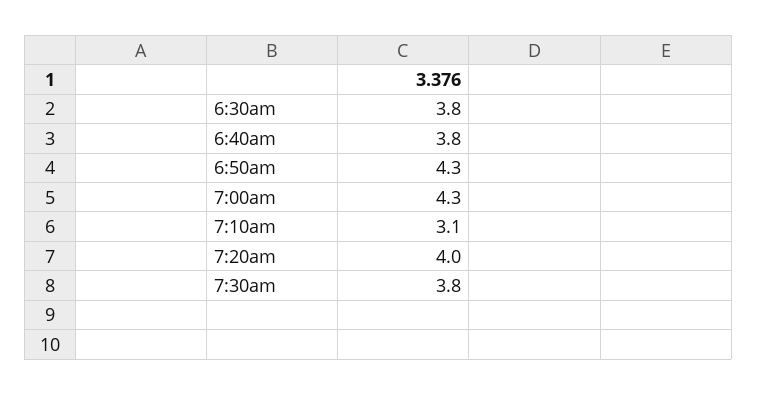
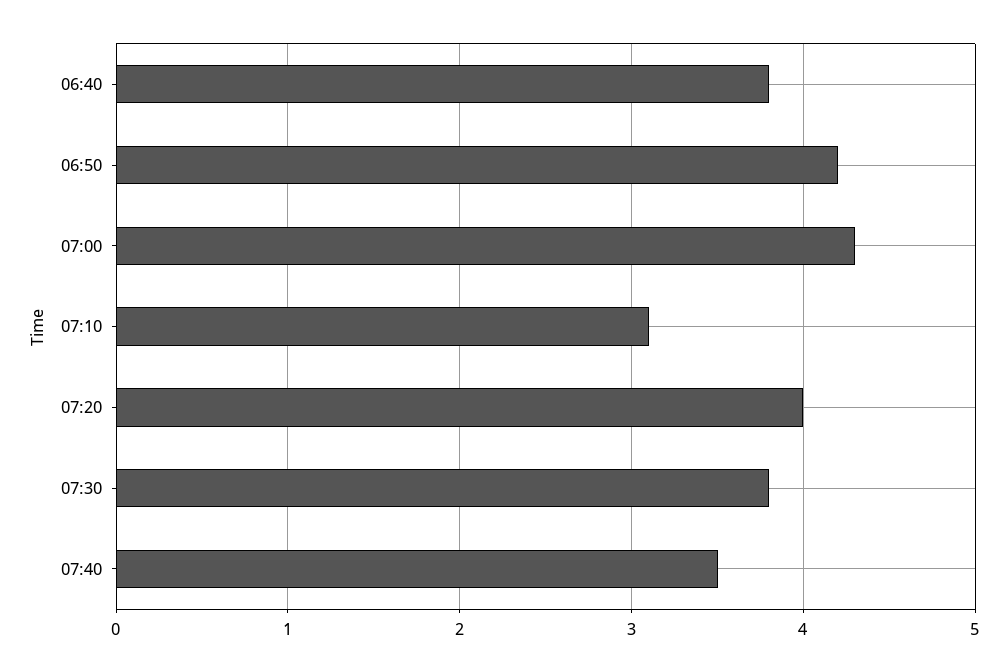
6:30am: 3.8 -> none
6:50am: 4.3 -> 4.2
07:40: none -> 3.5

